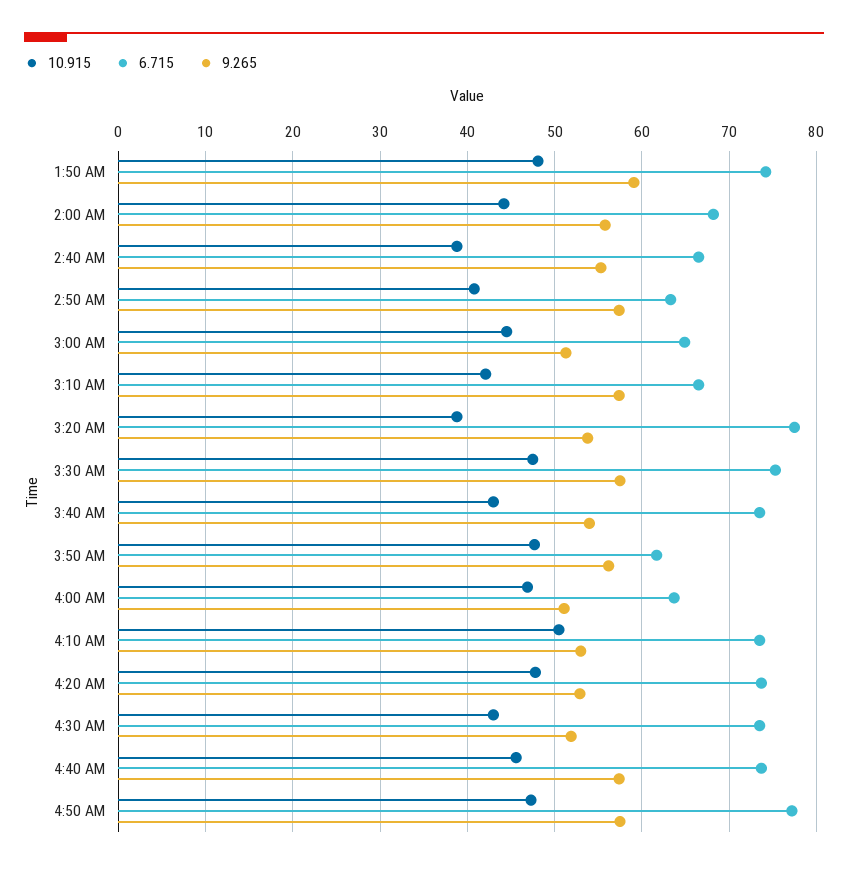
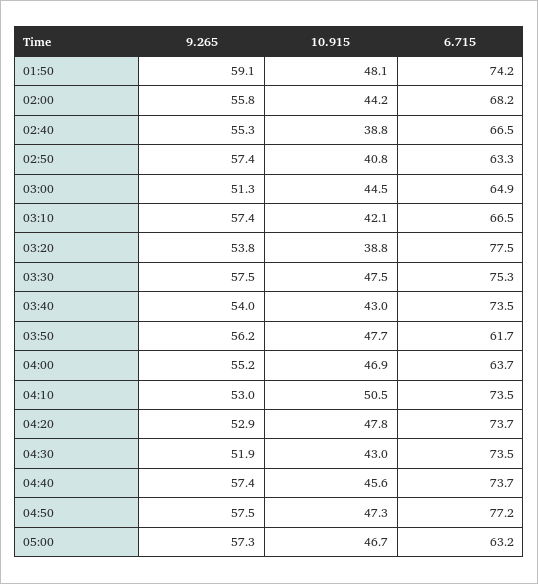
9.265, 4:00 AM: 51 -> 55.2
9.265, 05:00: none -> 57.3
10.915, 05:00: none -> 46.7
6.715, 05:00: none -> 63.2

